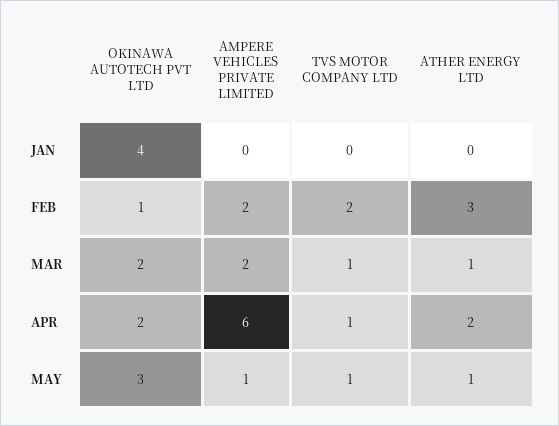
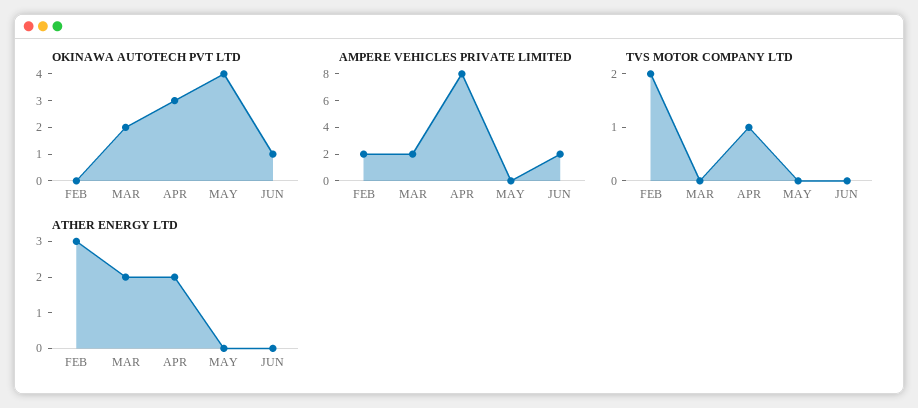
OKINAWA AUTOTECH PVT LTD, JAN: 4 -> none
AMPERE VEHICLES PRIVATE LIMITED, JAN: 0 -> none
TVS MOTOR COMPANY LTD, JAN: 0 -> none
ATHER ENERGY LTD, JAN: 0 -> none
OKINAWA AUTOTECH PVT LTD, FEB: 1 -> 0
TVS MOTOR COMPANY LTD, MAR: 1 -> 0
ATHER ENERGY LTD, MAR: 1 -> 2
OKINAWA AUTOTECH PVT LTD, APR: 2 -> 3
AMPERE VEHICLES PRIVATE LIMITED, APR: 6 -> 8
OKINAWA AUTOTECH PVT LTD, MAY: 3 -> 4
AMPERE VEHICLES PRIVATE LIMITED, MAY: 1 -> 0
TVS MOTOR COMPANY LTD, MAY: 1 -> 0
ATHER ENERGY LTD, MAY: 1 -> 0
OKINAWA AUTOTECH PVT LTD, JUN: none -> 1
AMPERE VEHICLES PRIVATE LIMITED, JUN: none -> 2
TVS MOTOR COMPANY LTD, JUN: none -> 0
ATHER ENERGY LTD, JUN: none -> 0

